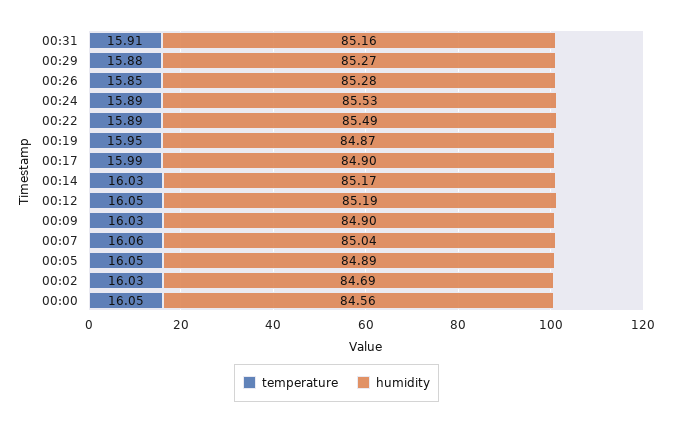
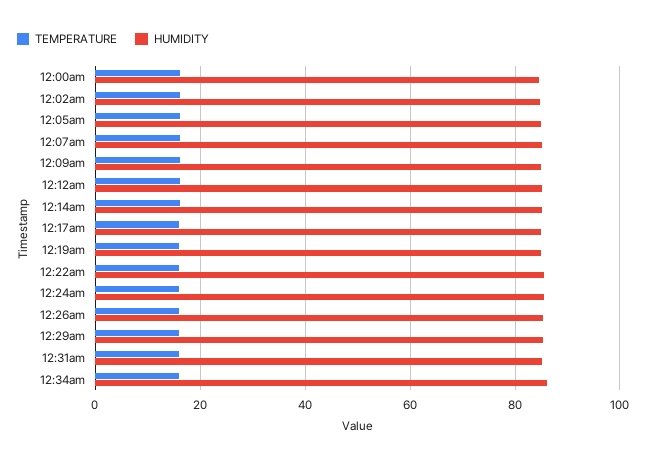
temperature, 12:34am: none -> 16
humidity, 12:34am: none -> 86

